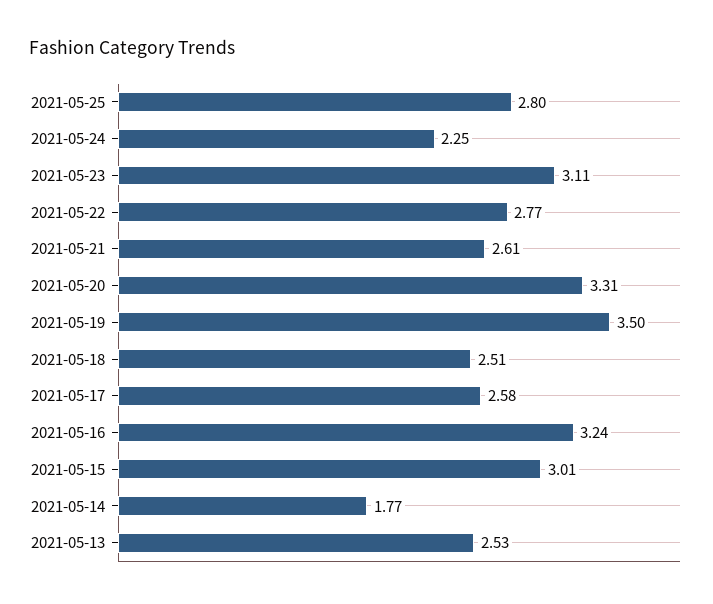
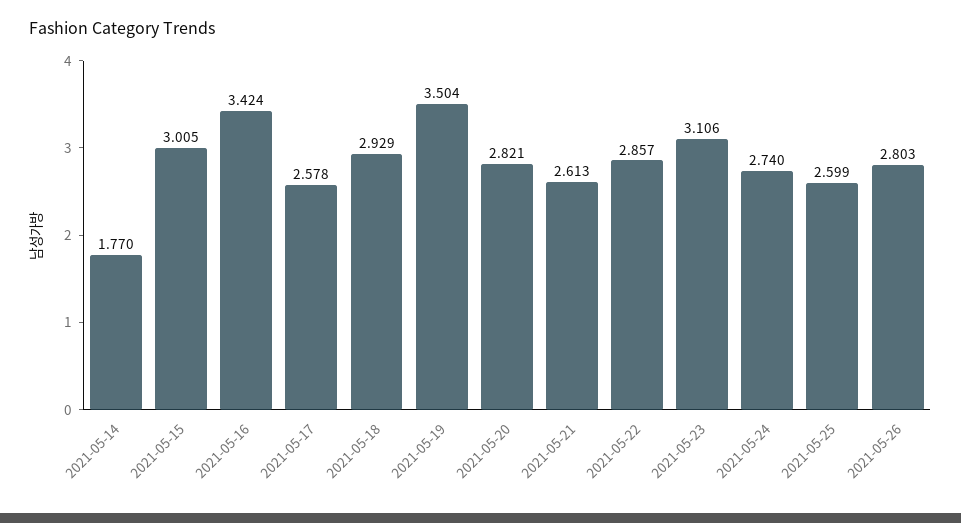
2021-05-25: 2.8 -> 2.599
2021-05-24: 2.25 -> 2.74
2021-05-22: 2.77 -> 2.857
2021-05-20: 3.31 -> 2.821
2021-05-18: 2.51 -> 2.929
2021-05-16: 3.24 -> 3.424
2021-05-13: 2.53 -> none
2021-05-26: none -> 2.803

